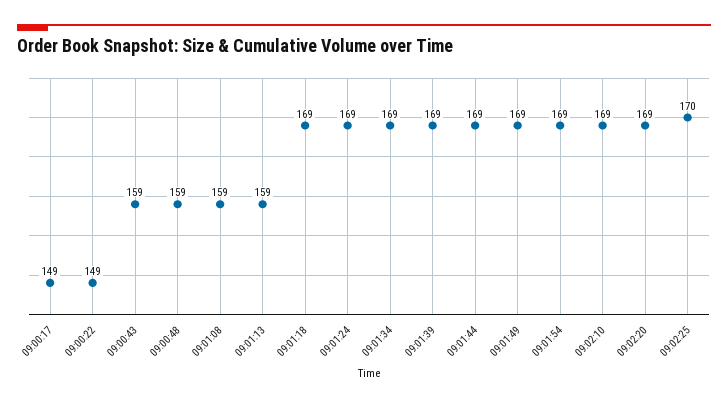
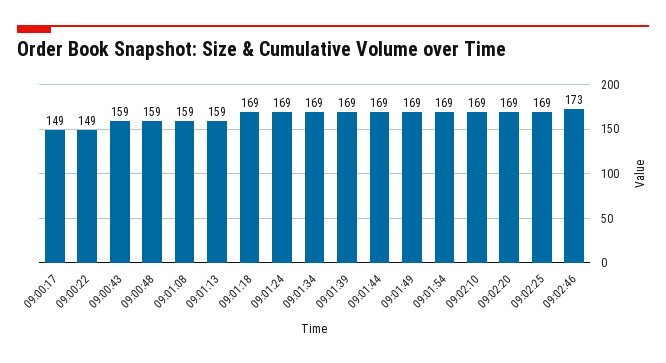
09:02:25: 170 -> 169
09:02:46: none -> 173

